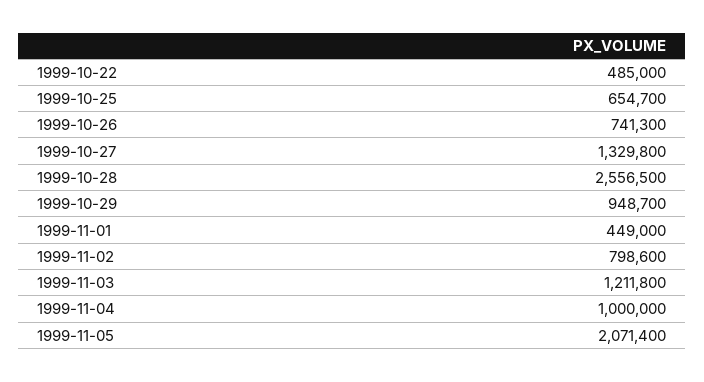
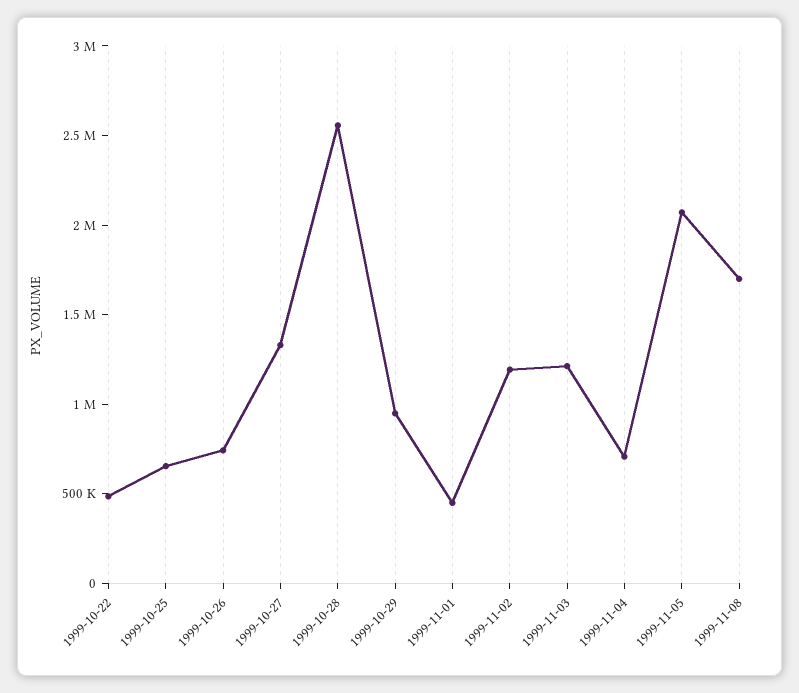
1999-11-02: 798600 -> 1200000
1999-11-04: 1000000 -> 700000
1999-11-08: none -> 1700000

